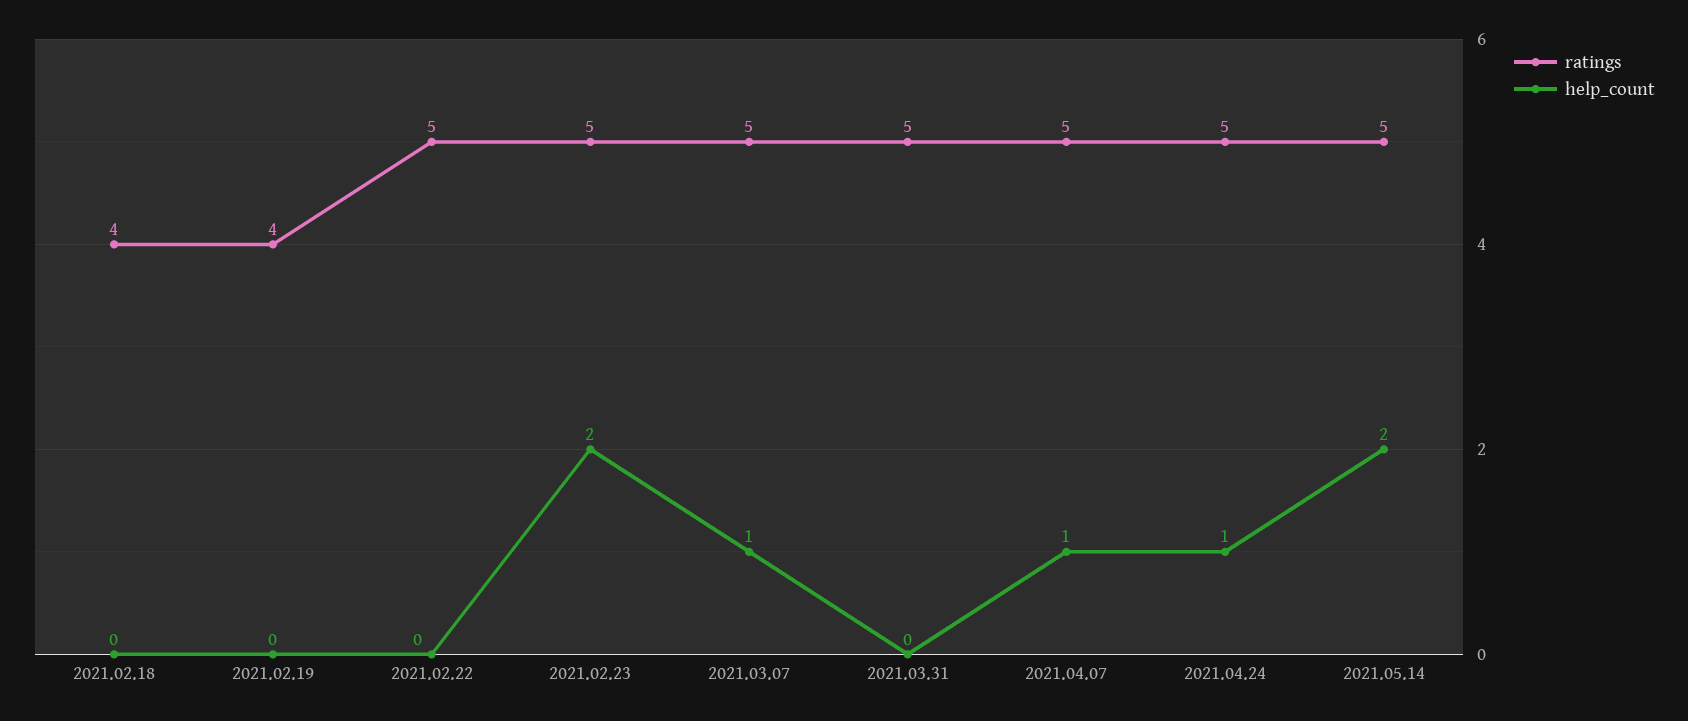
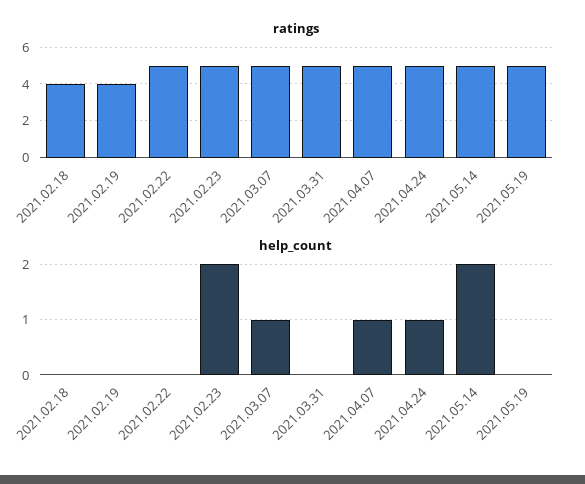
ratings, 2021.05.19: none -> 5
help_count, 2021.05.19: none -> 0

